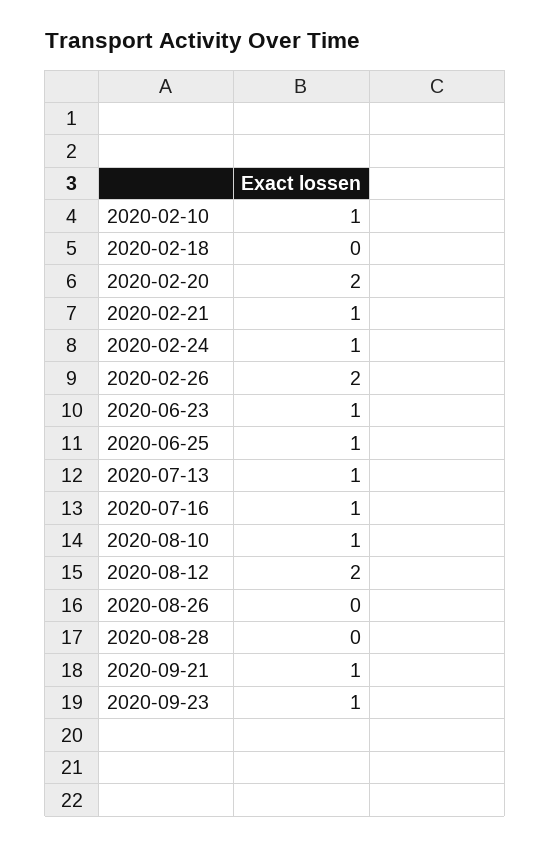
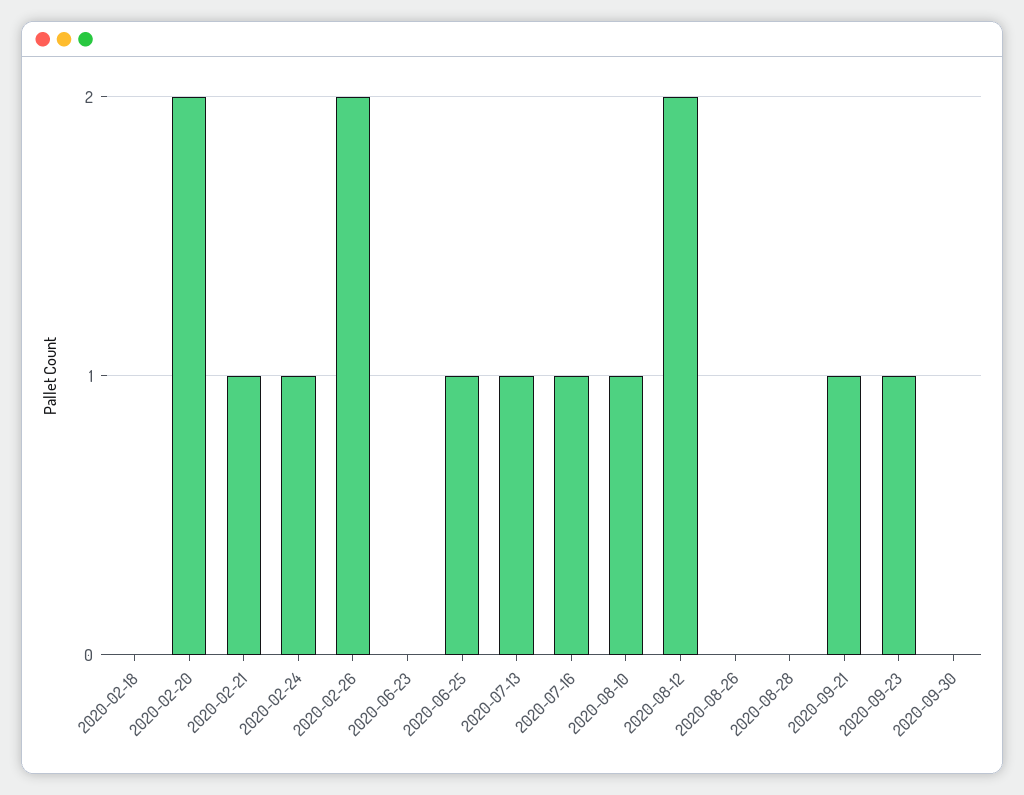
2020-02-10: 1 -> none
2020-06-23: 1 -> 0
2020-09-30: none -> 0

